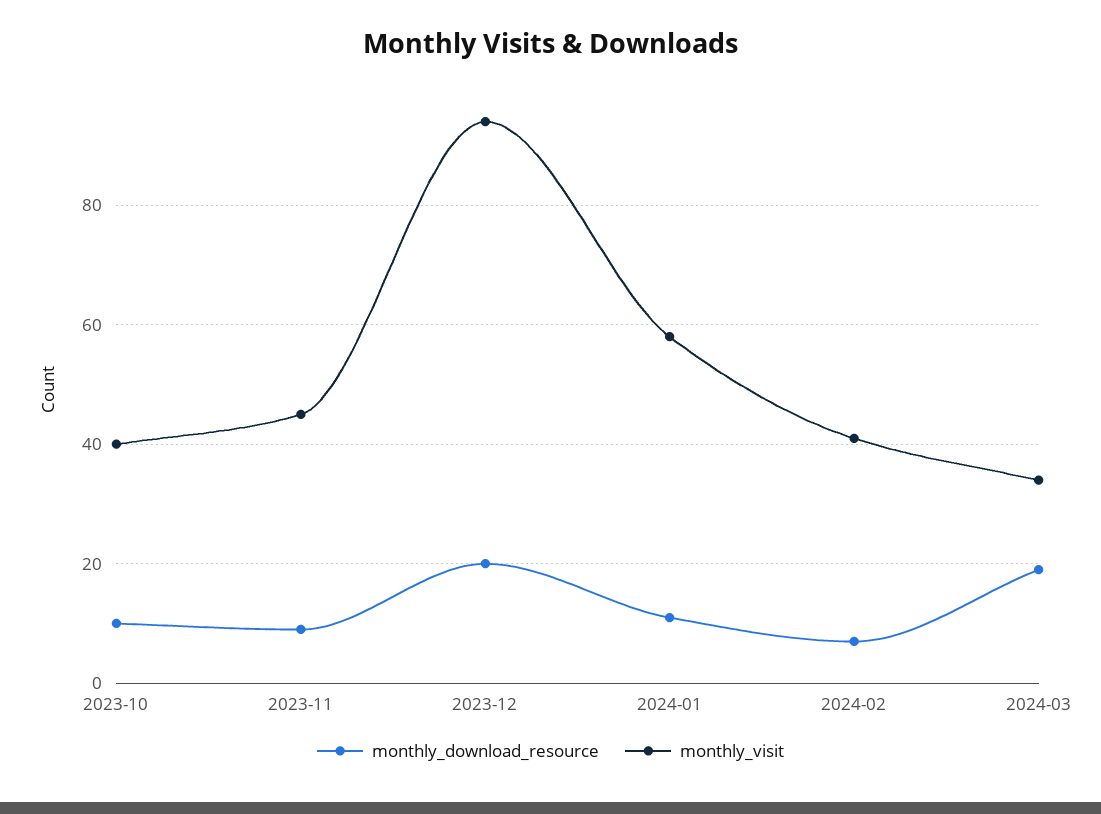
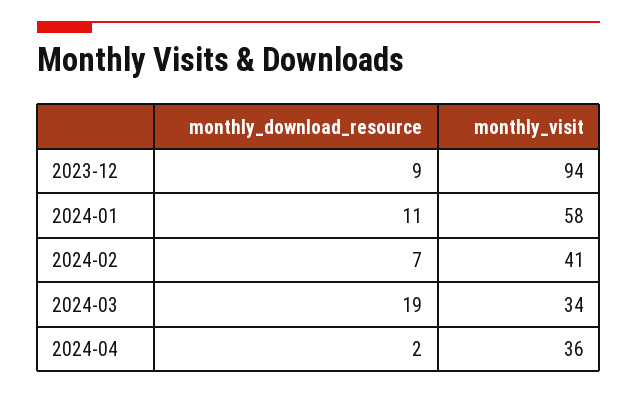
monthly_download_resource, 2023-10: 10 -> none
monthly_visit, 2023-10: 40 -> none
monthly_download_resource, 2023-11: 10 -> none
monthly_visit, 2023-11: 45 -> none
monthly_download_resource, 2023-12: 20 -> 9
monthly_download_resource, 2024-04: none -> 2
monthly_visit, 2024-04: none -> 36

